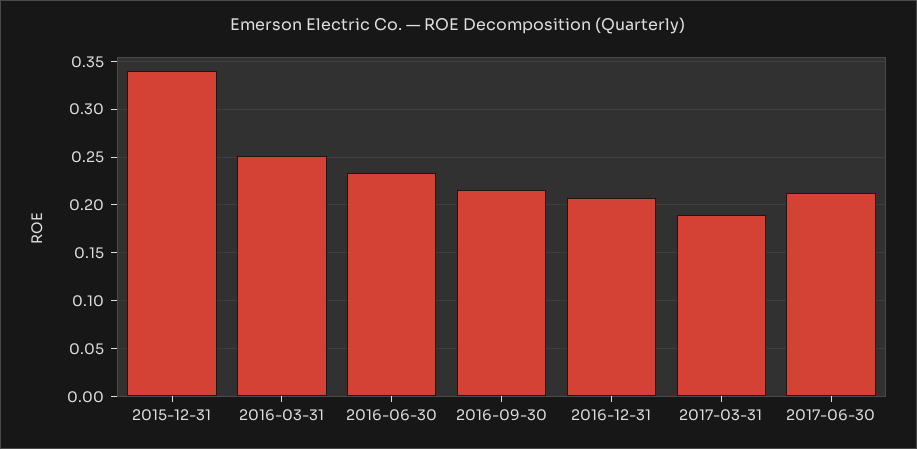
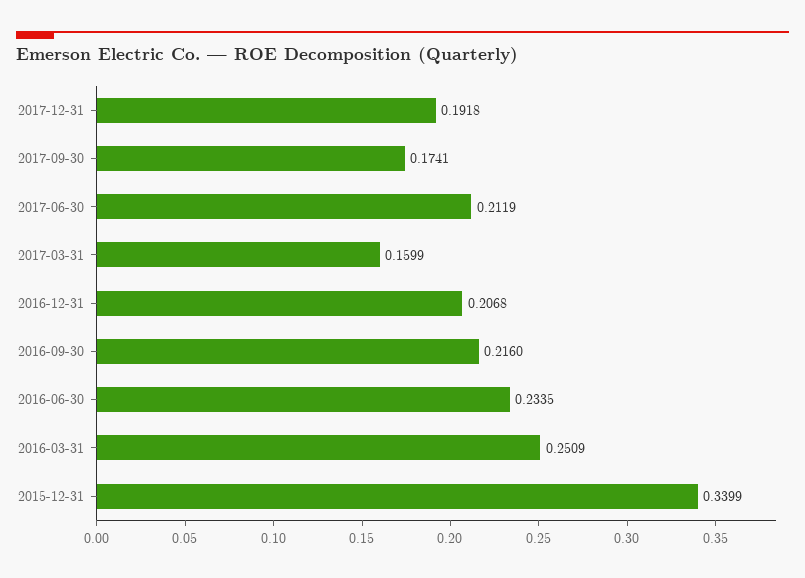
2017-03-31: 0.19 -> 0.1599
2017-12-31: none -> 0.1918
2017-09-30: none -> 0.1741

